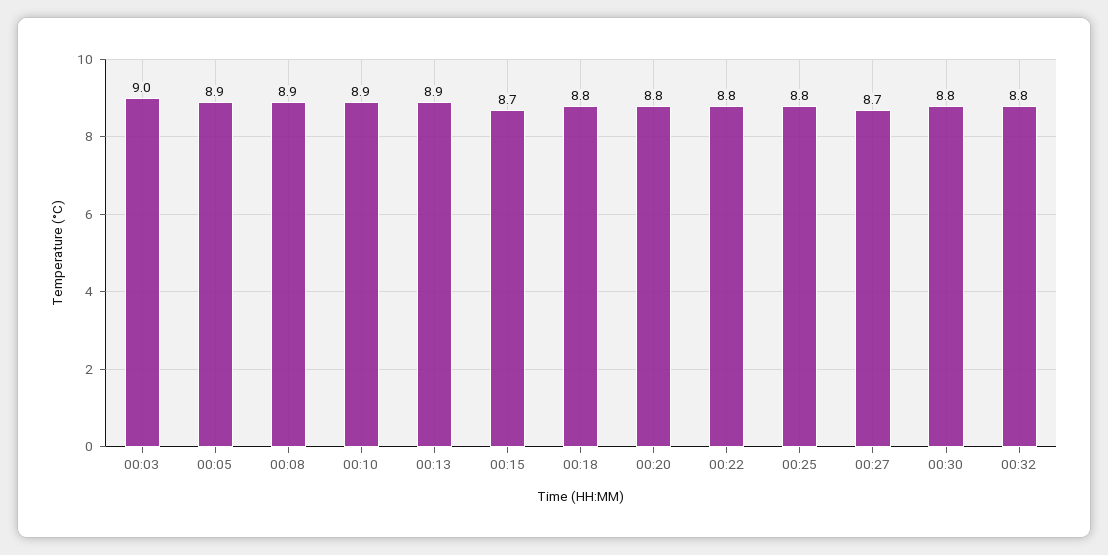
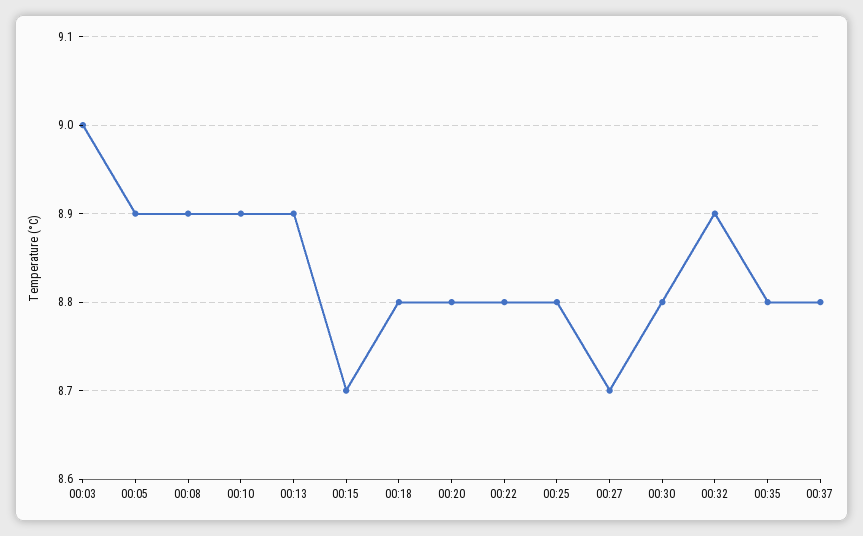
00:32: 8.8 -> 8.9
00:35: none -> 8.8
00:37: none -> 8.8

